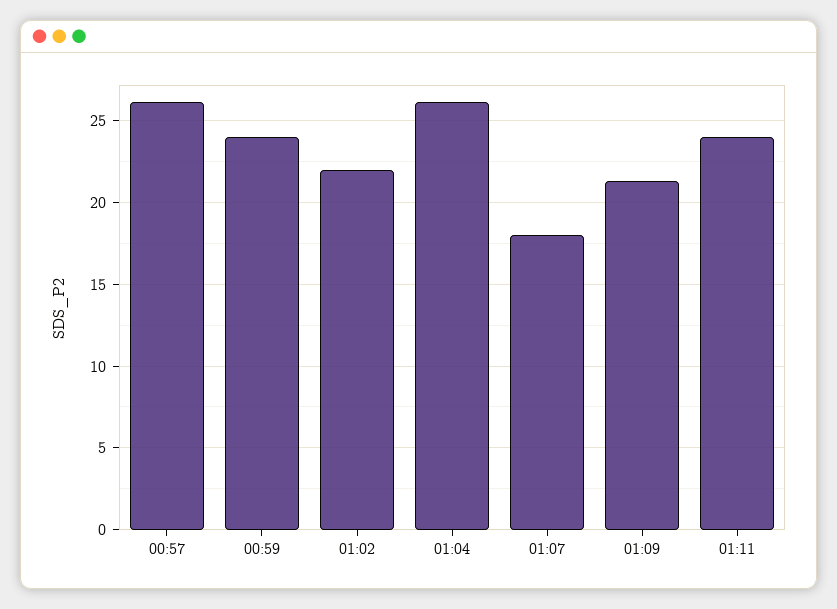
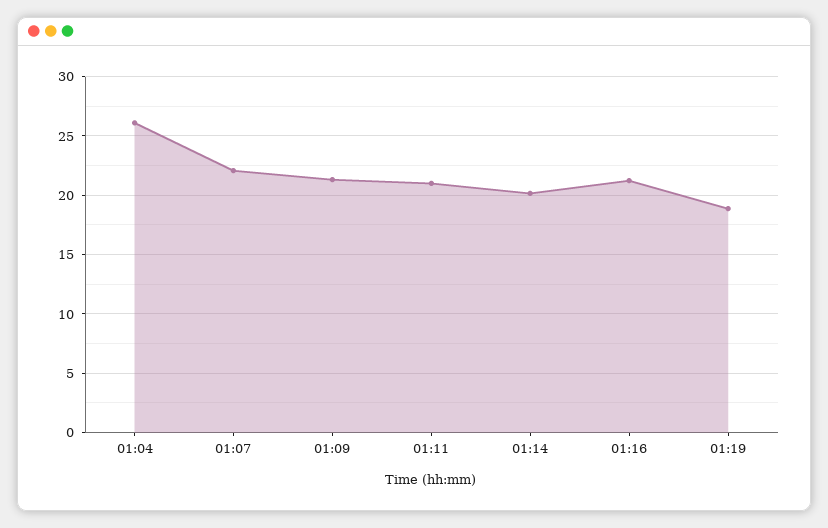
00:57: 26 -> none
00:59: 24 -> none
01:02: 22 -> none
01:07: 18 -> 22
01:11: 24 -> 21
01:14: none -> 20
01:16: none -> 21
01:19: none -> 19

